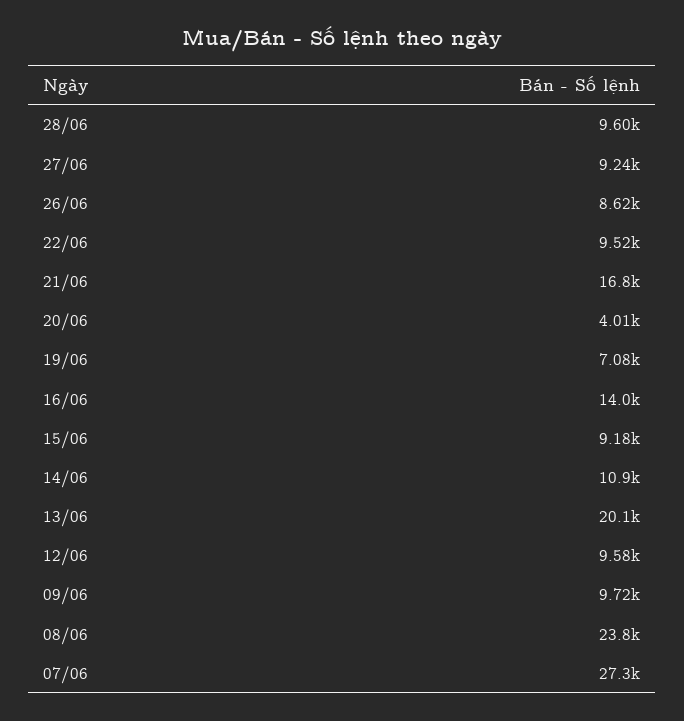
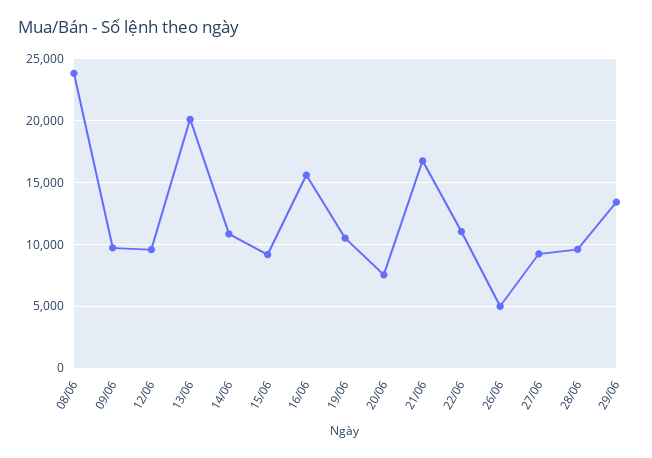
26/06: 8620 -> 5000
22/06: 9520 -> 11000
20/06: 4010 -> 7500
19/06: 7080 -> 10500
16/06: 14000 -> 15500
07/06: 27300 -> none
29/06: none -> 13500

